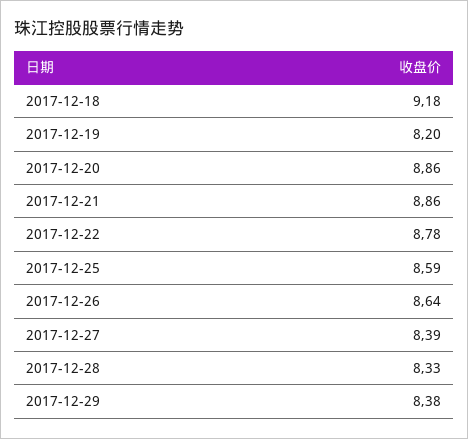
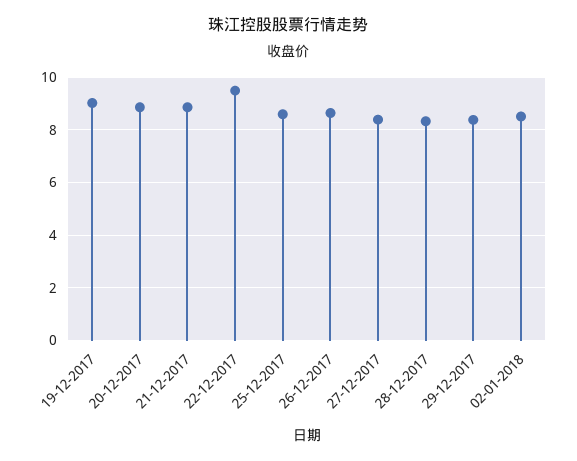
2017-12-18: 9.18 -> none
2017-12-19: 8.2 -> 9
2017-12-22: 8.78 -> 9.5
02-01-2018: none -> 8.5

